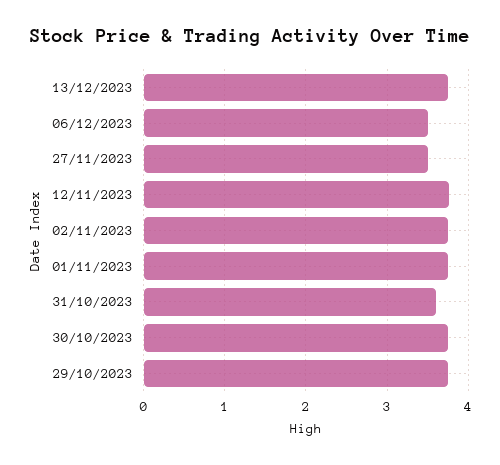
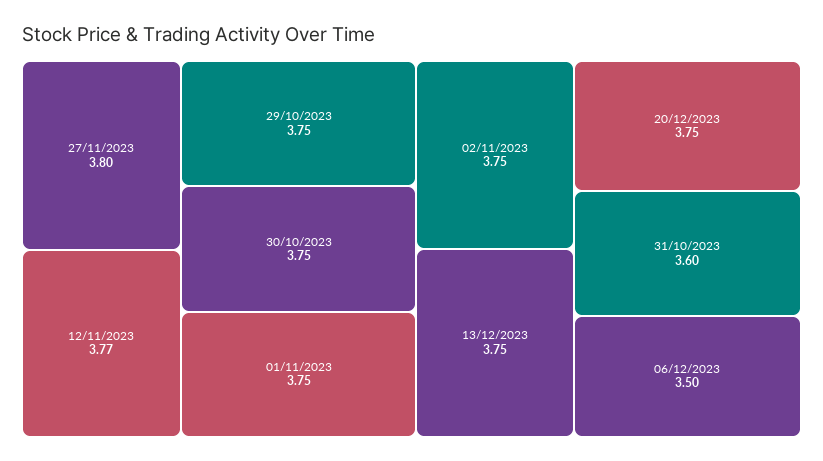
27/11/2023: 3.5 -> 3.8
20/12/2023: none -> 3.75

